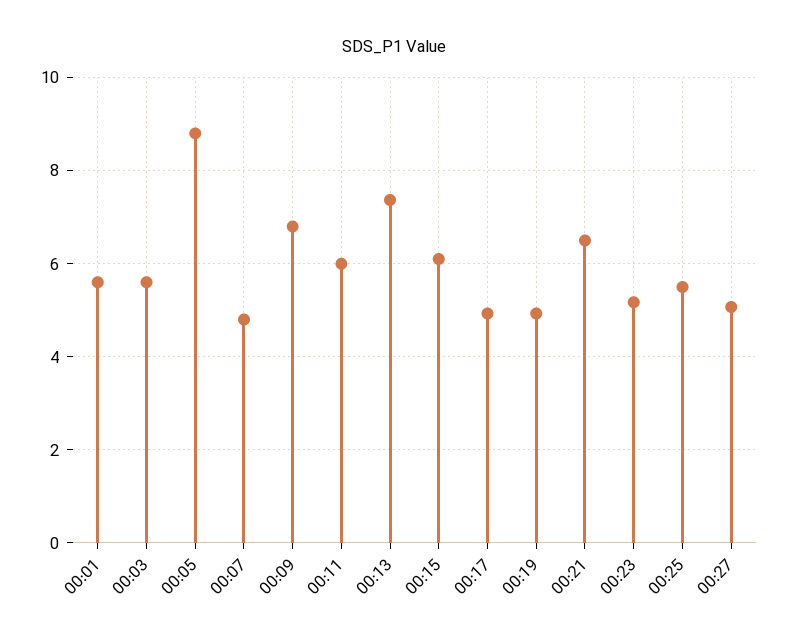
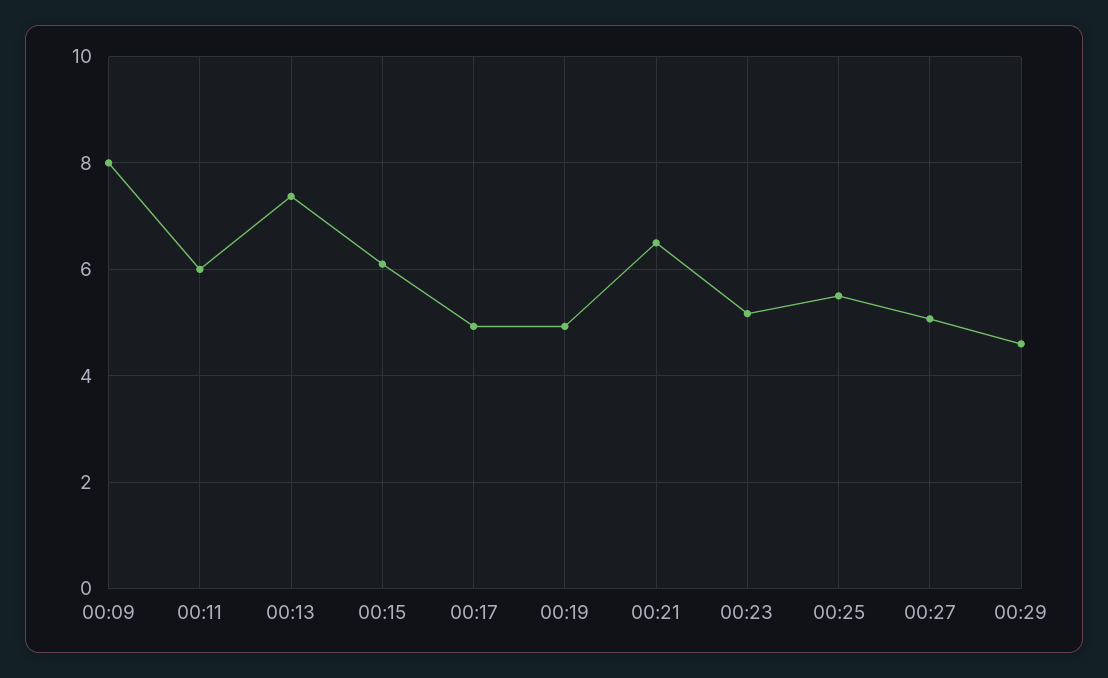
00:01: 5.6 -> none
00:03: 5.6 -> none
00:05: 8.8 -> none
00:07: 4.8 -> none
00:09: 6.8 -> 8
00:29: none -> 4.6

